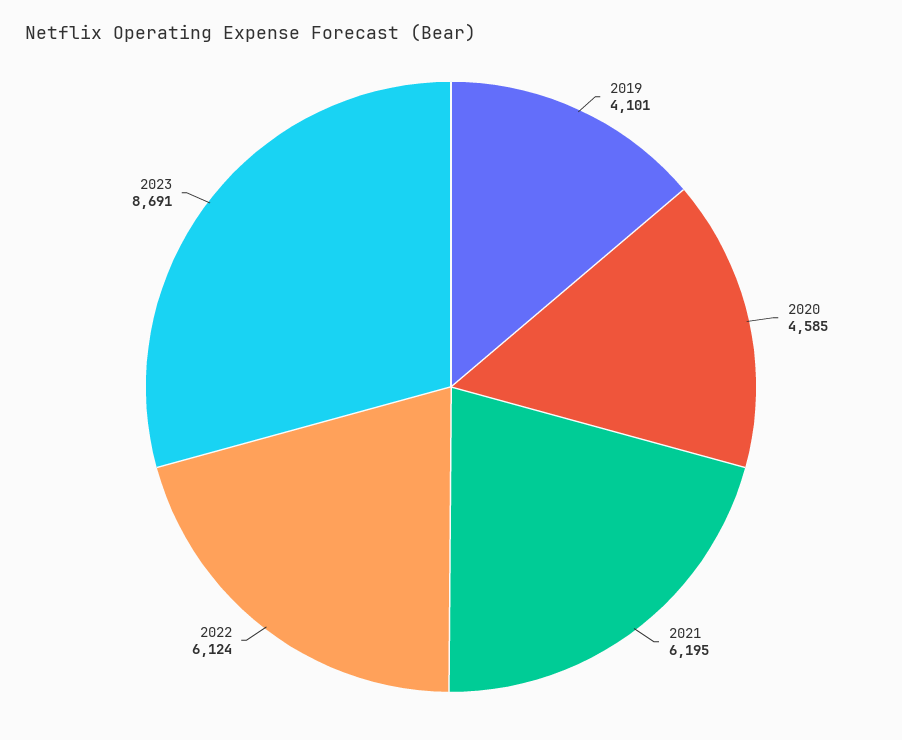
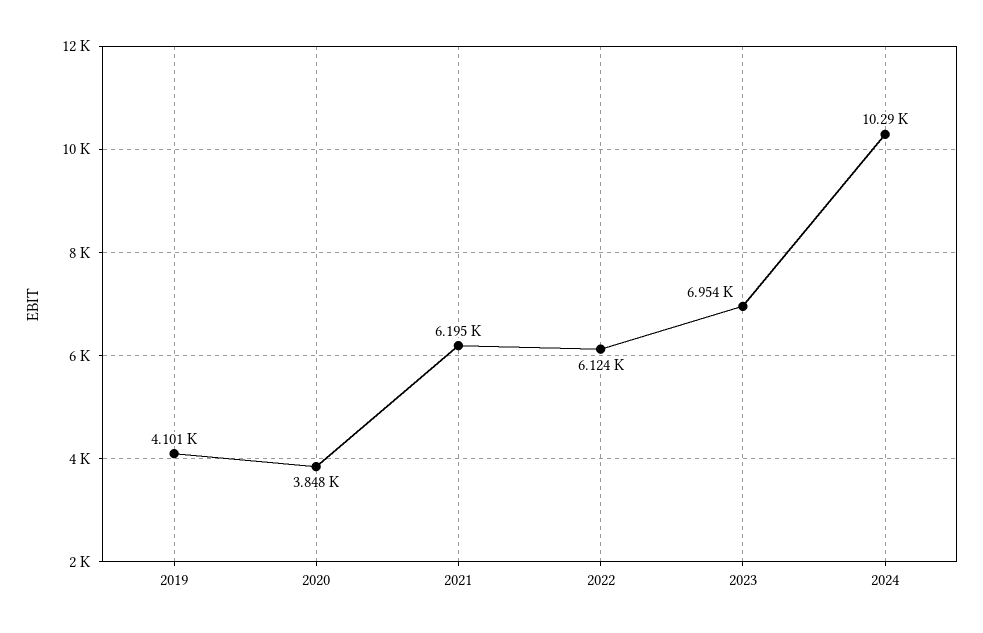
2020: 4585 -> 3848
2023: 8691 -> 6954
2024: none -> 10290

